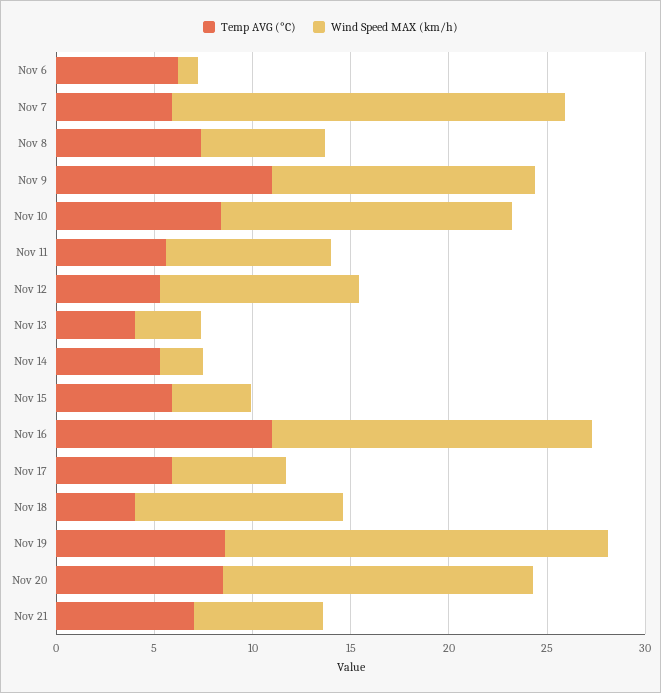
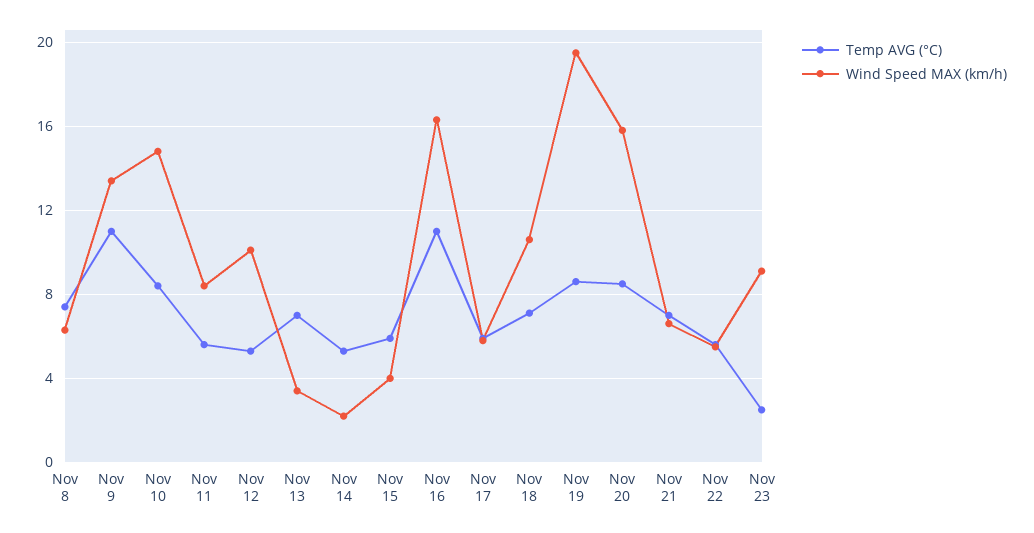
Temp AVG (°C), Nov 6: 6 -> none
Wind Speed MAX (km/h), Nov 6: 1 -> none
Temp AVG (°C), Nov 7: 6 -> none
Wind Speed MAX (km/h), Nov 7: 20 -> none
Temp AVG (°C), Nov 13: 4 -> 7
Temp AVG (°C), Nov 18: 4 -> 7
Temp AVG (°C), Nov 22: none -> 5.5
Wind Speed MAX (km/h), Nov 22: none -> 5.5
Temp AVG (°C), Nov 23: none -> 2.5
Wind Speed MAX (km/h), Nov 23: none -> 9

